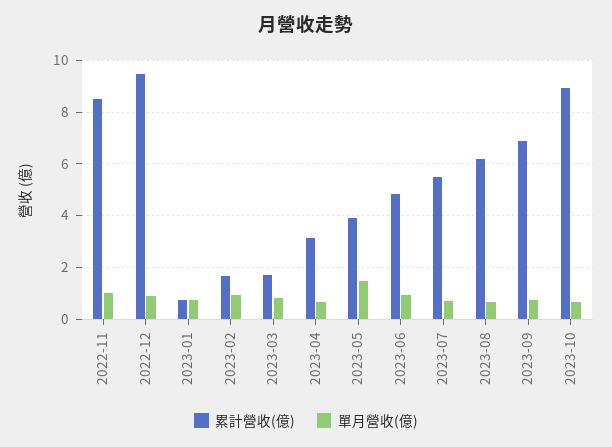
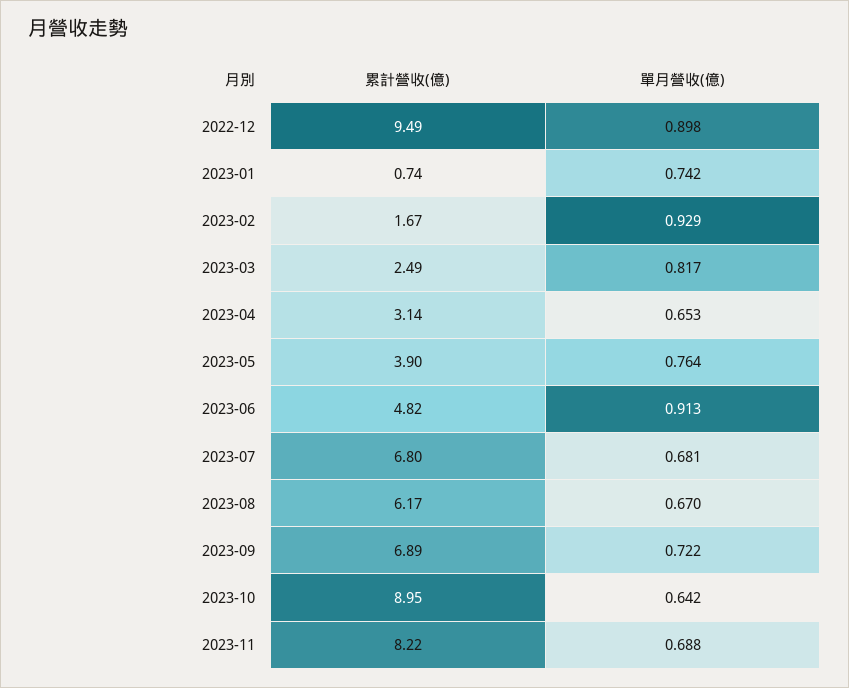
累計營收(億), 2022-11: 8.5 -> none
單月營收(億), 2022-11: 1 -> none
累計營收(億), 2023-03: 1.75 -> 2.49
單月營收(億), 2023-05: 1.5 -> 0.764
累計營收(億), 2023-07: 5.5 -> 6.8
累計營收(億), 2023-11: none -> 8.22
單月營收(億), 2023-11: none -> 0.688

